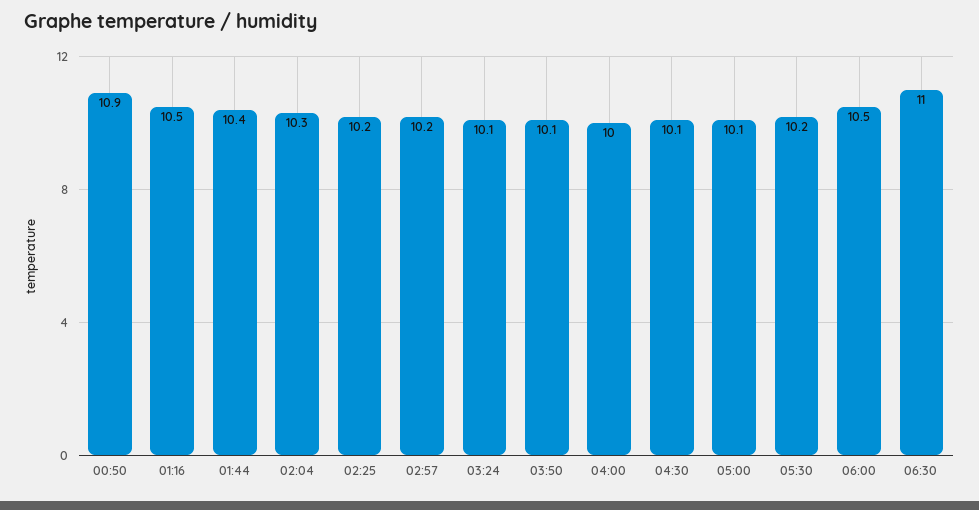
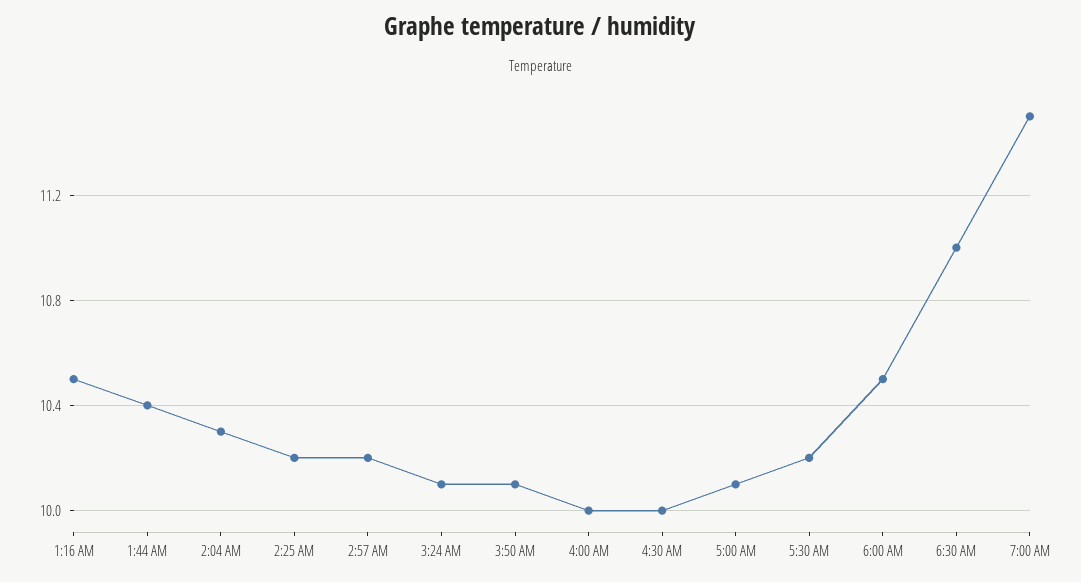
00:50: 10.9 -> none
04:30: 10.1 -> 10
7:00 AM: none -> 11.5

